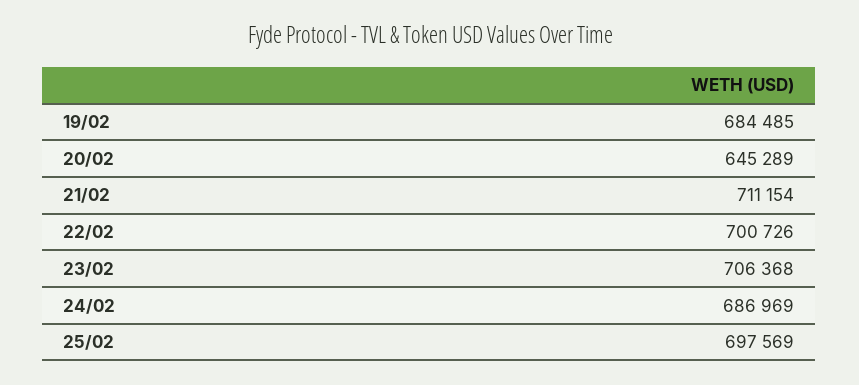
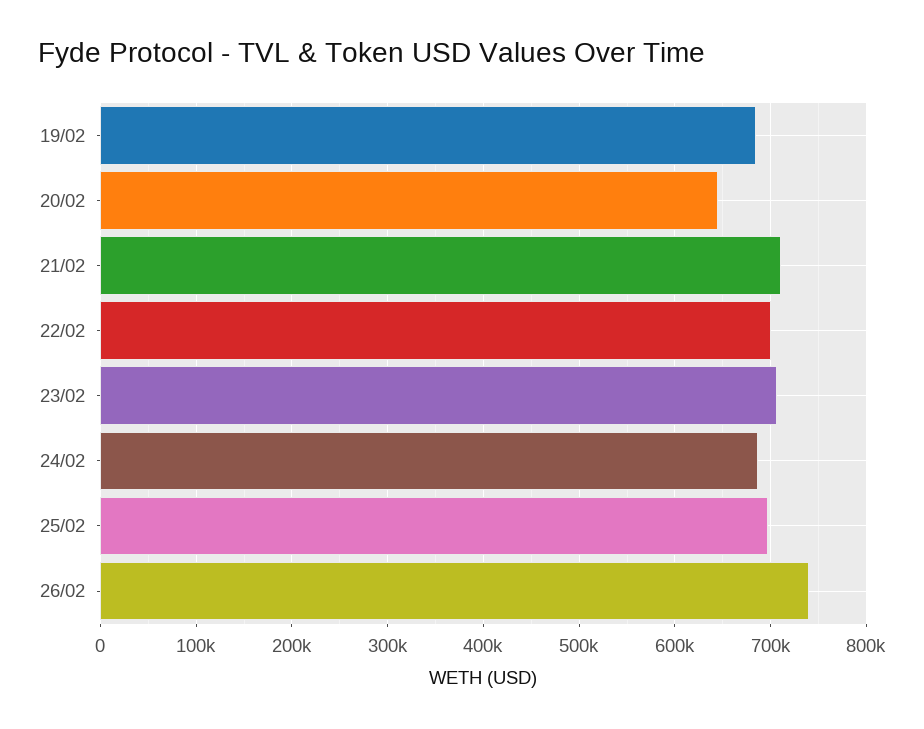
26/02: none -> 740000

